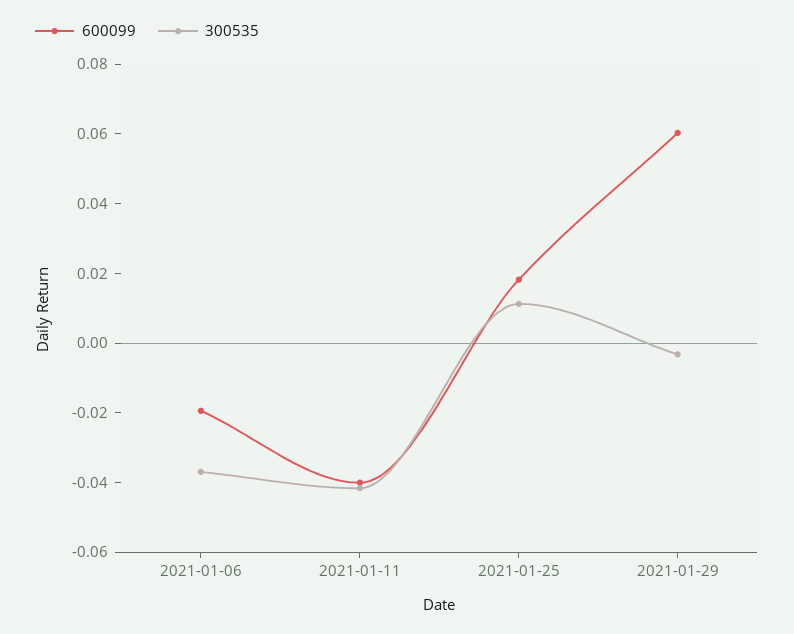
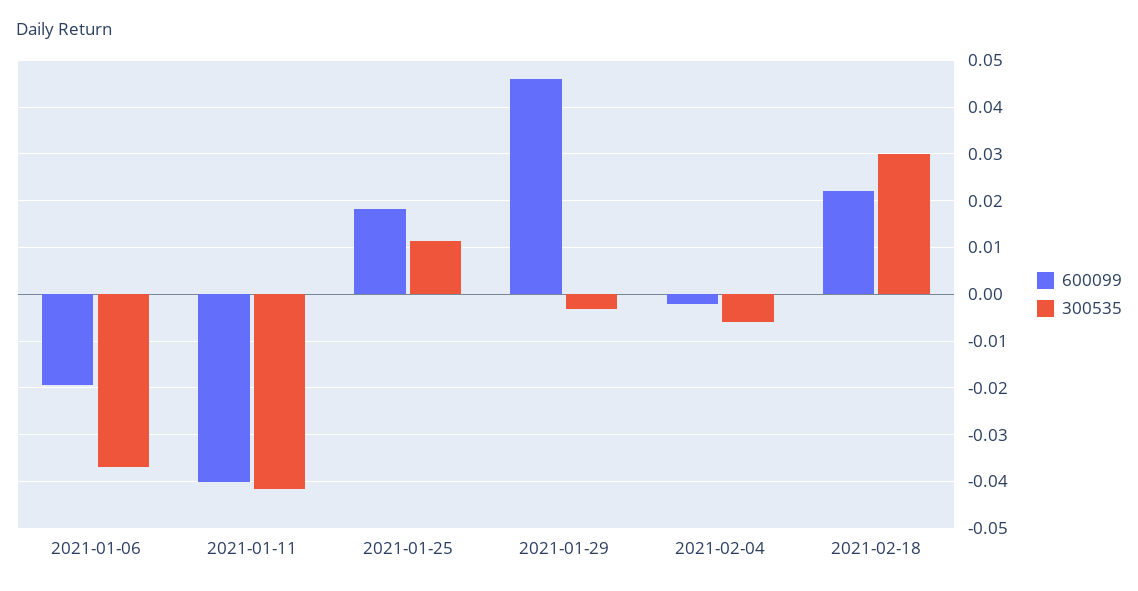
600099, 2021-01-29: 0.06 -> 0.046
600099, 2021-02-04: none -> -0.002
300535, 2021-02-04: none -> -0.006
600099, 2021-02-18: none -> 0.022
300535, 2021-02-18: none -> 0.03

